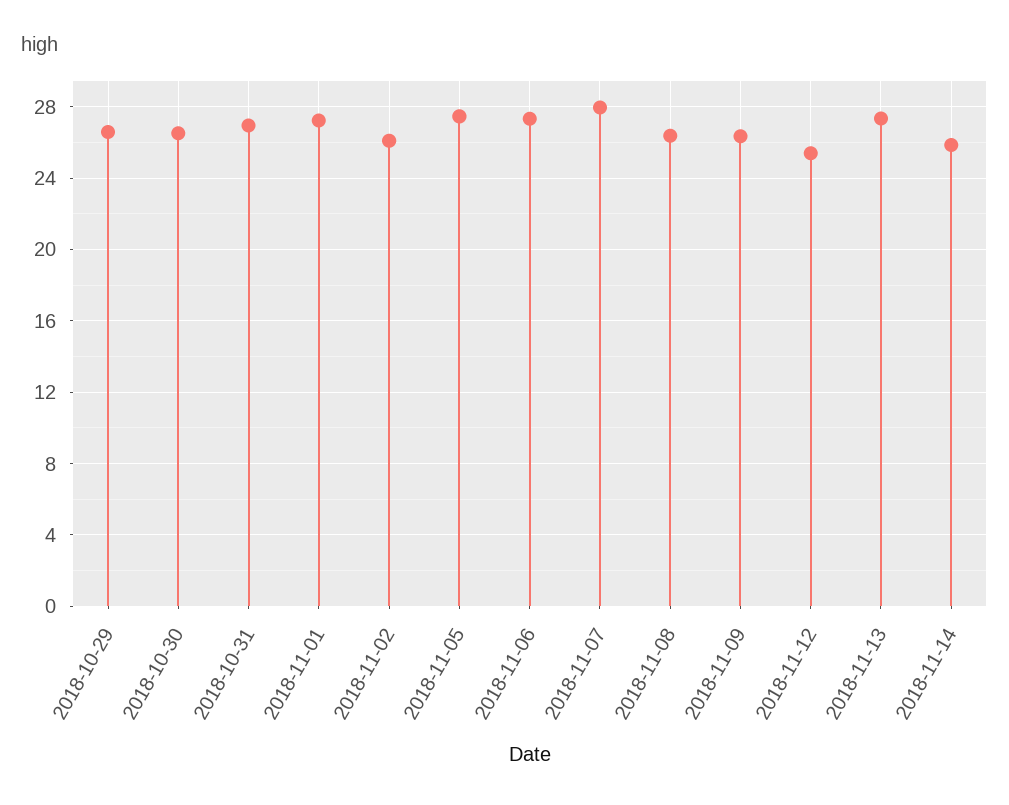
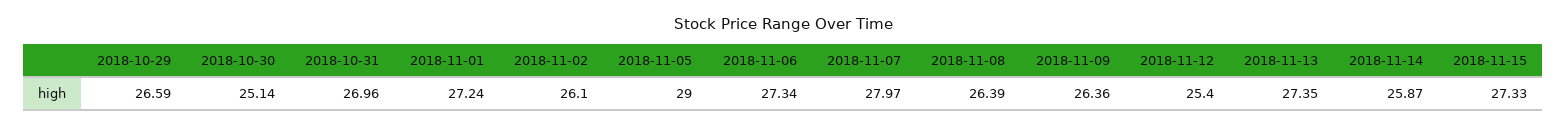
2018-10-30: 26.5 -> 25.14
2018-11-05: 27.5 -> 29
2018-11-15: none -> 27.33

